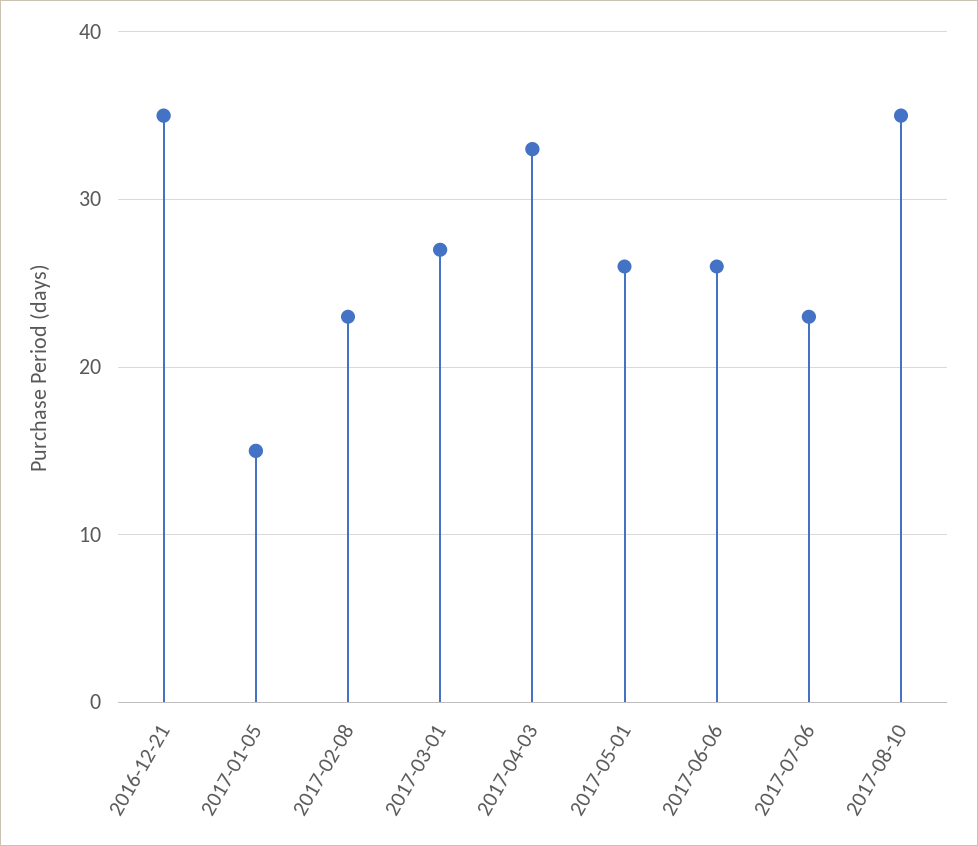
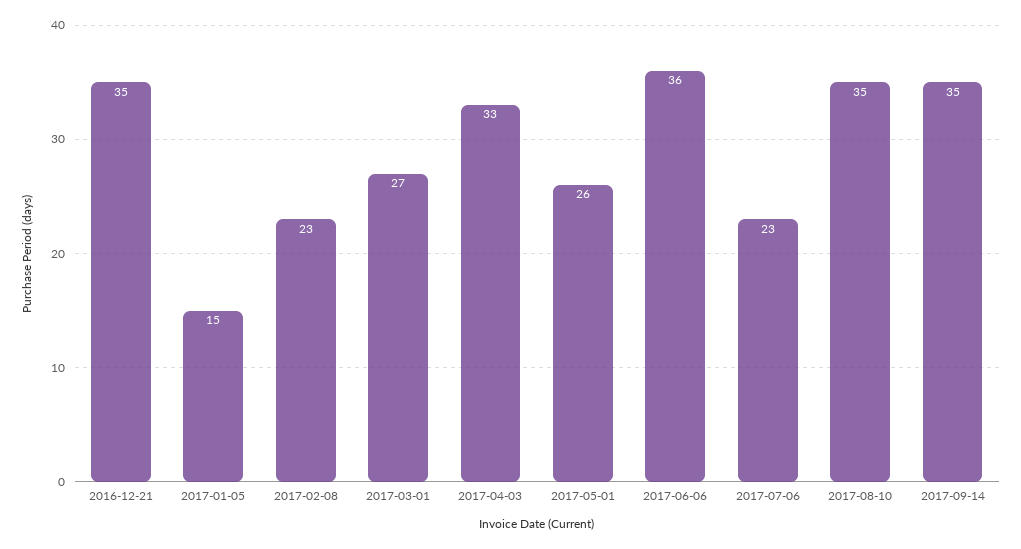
2017-06-06: 26 -> 36
2017-09-14: none -> 35

